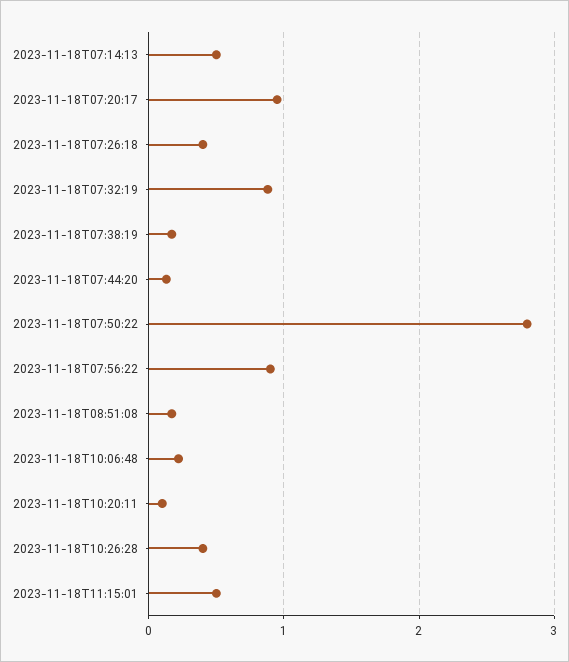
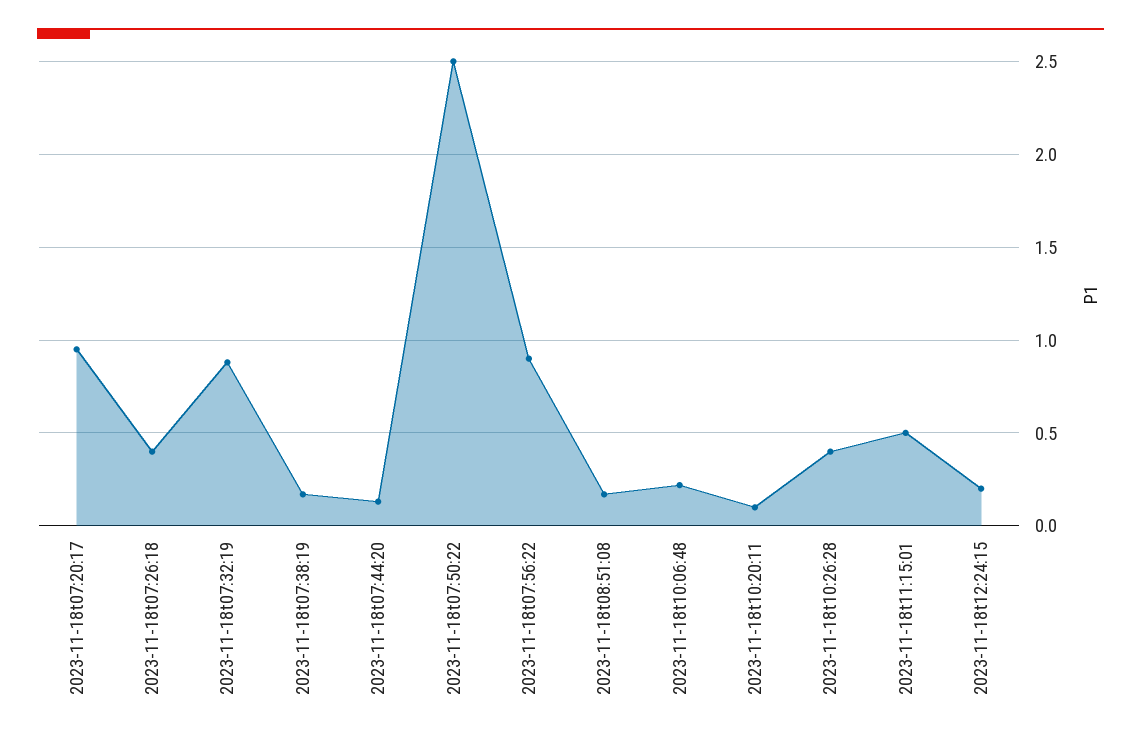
2023-11-18T07:14:13: 0.5 -> none
2023-11-18T07:50:22: 2.8 -> 2.5
2023-11-18t12:24:15: none -> 0.2

